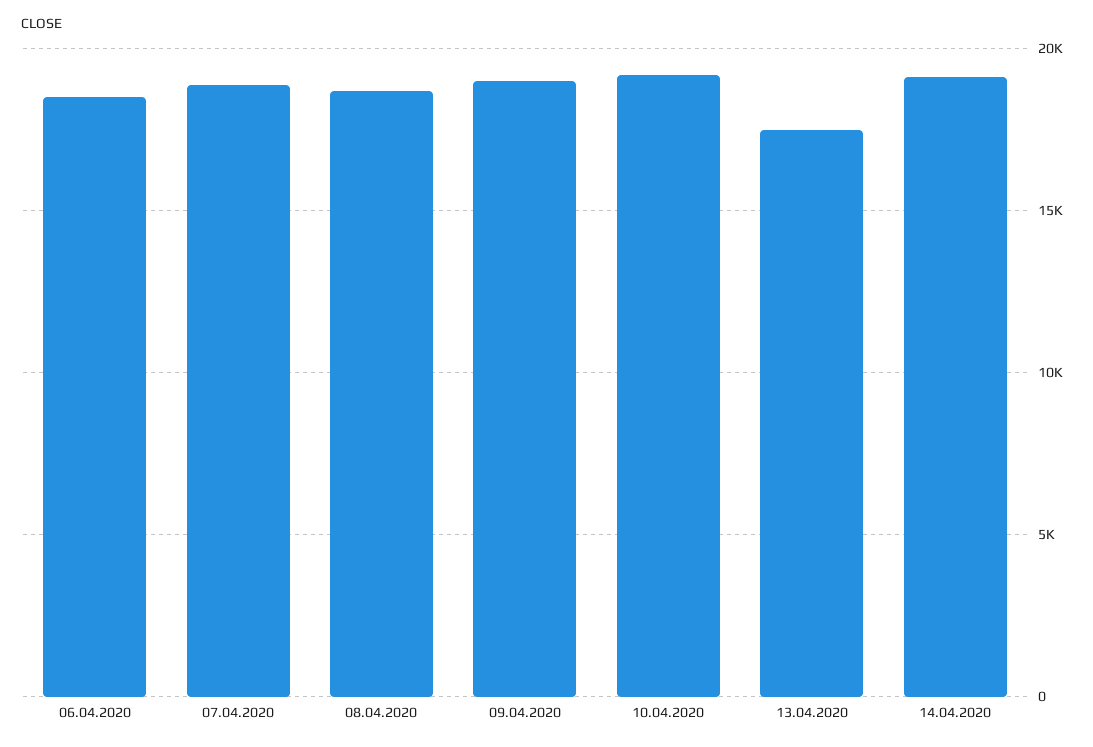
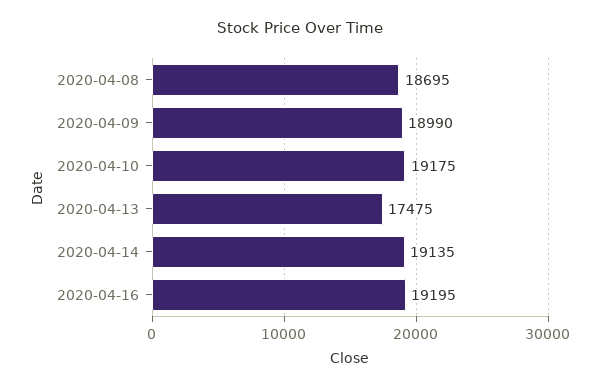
06.04.2020: 18500 -> none
07.04.2020: 19000 -> none
2020-04-16: none -> 19195

